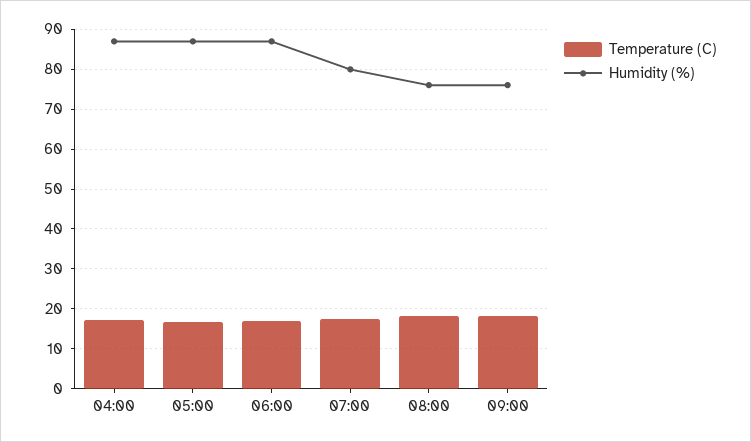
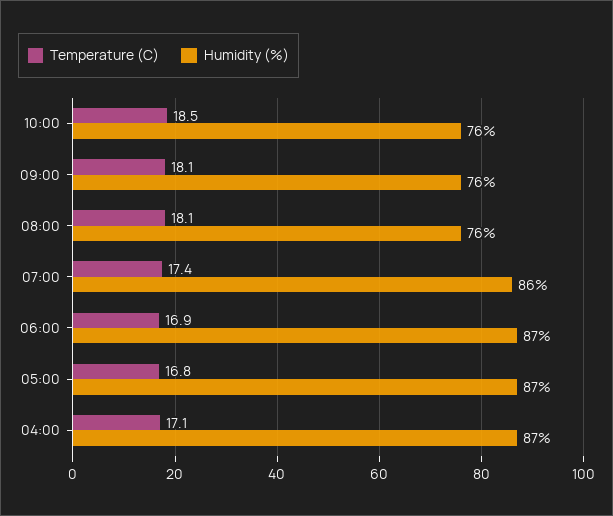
Humidity (%), 07:00: 80 -> 86
Temperature (C), 10:00: none -> 18.5
Humidity (%), 10:00: none -> 76

